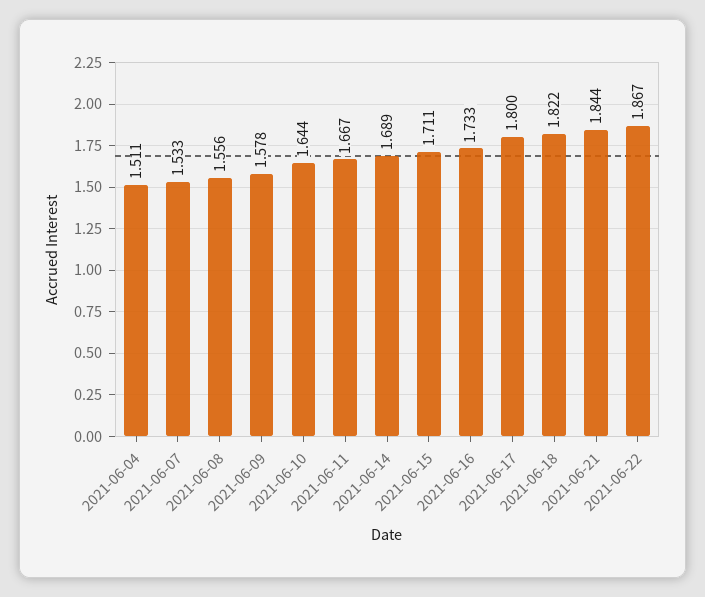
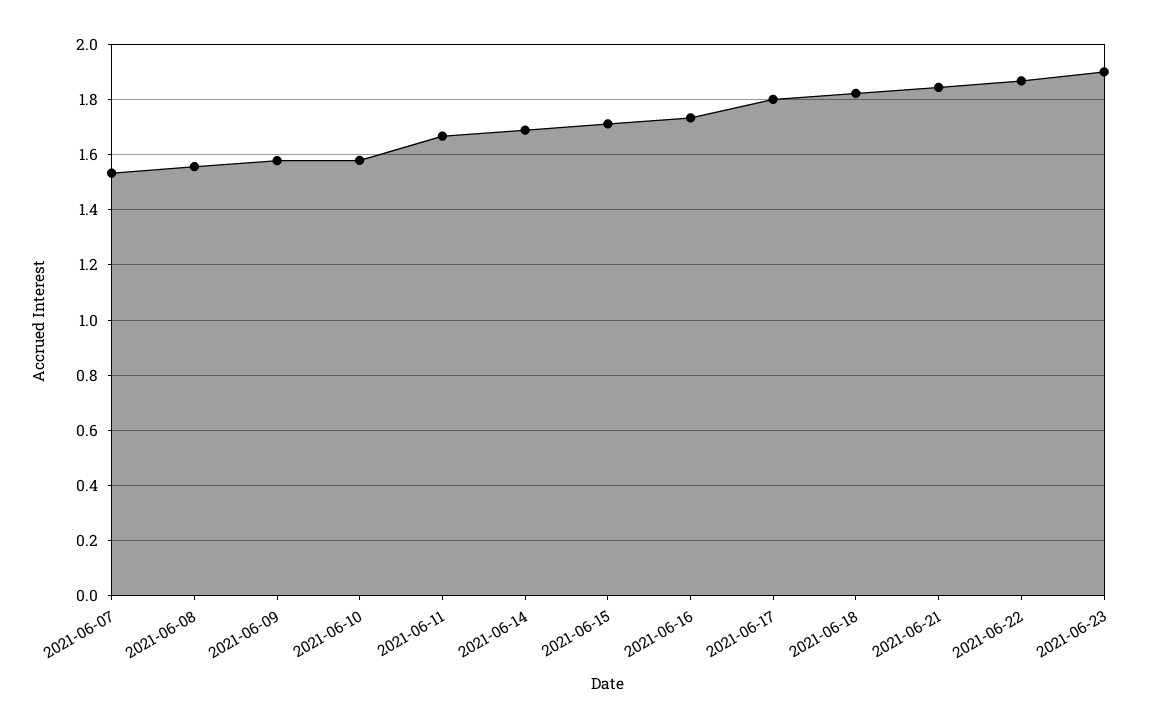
2021-06-04: 1.511 -> none
2021-06-10: 1.644 -> 1.575
2021-06-23: none -> 1.9

